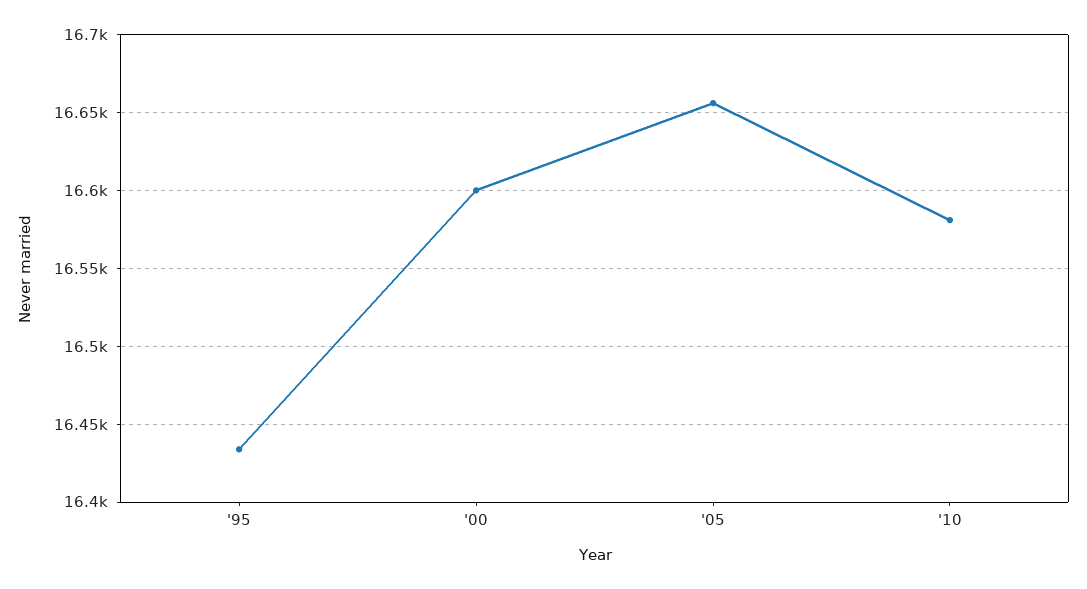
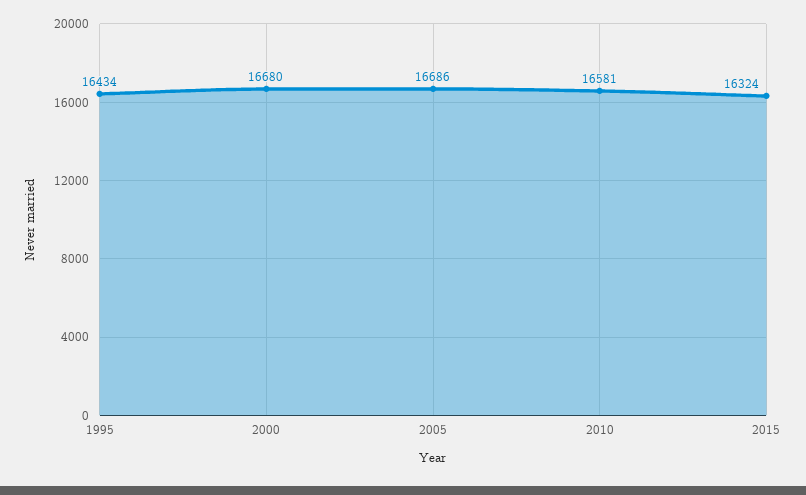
'00: 16600 -> 16680
'05: 16655 -> 16686
2015: none -> 16324

